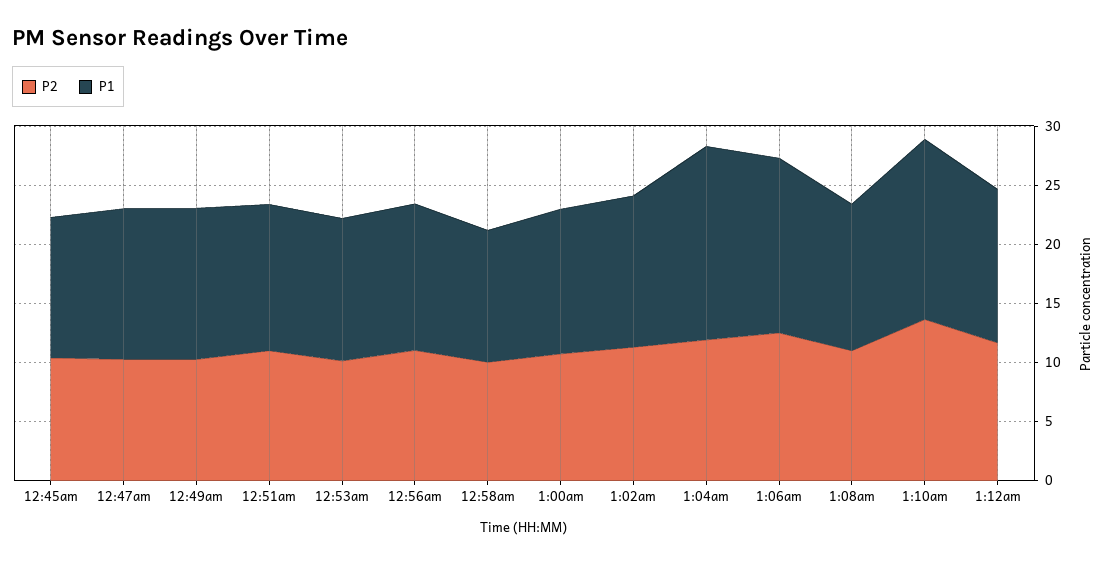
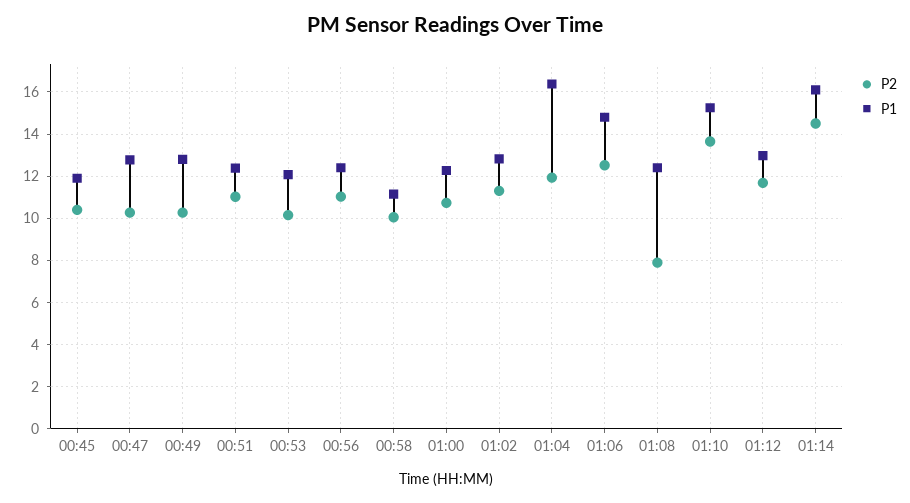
P2, 1:08am: 11 -> 8
P2, 01:14: none -> 14.5
P1, 01:14: none -> 16

